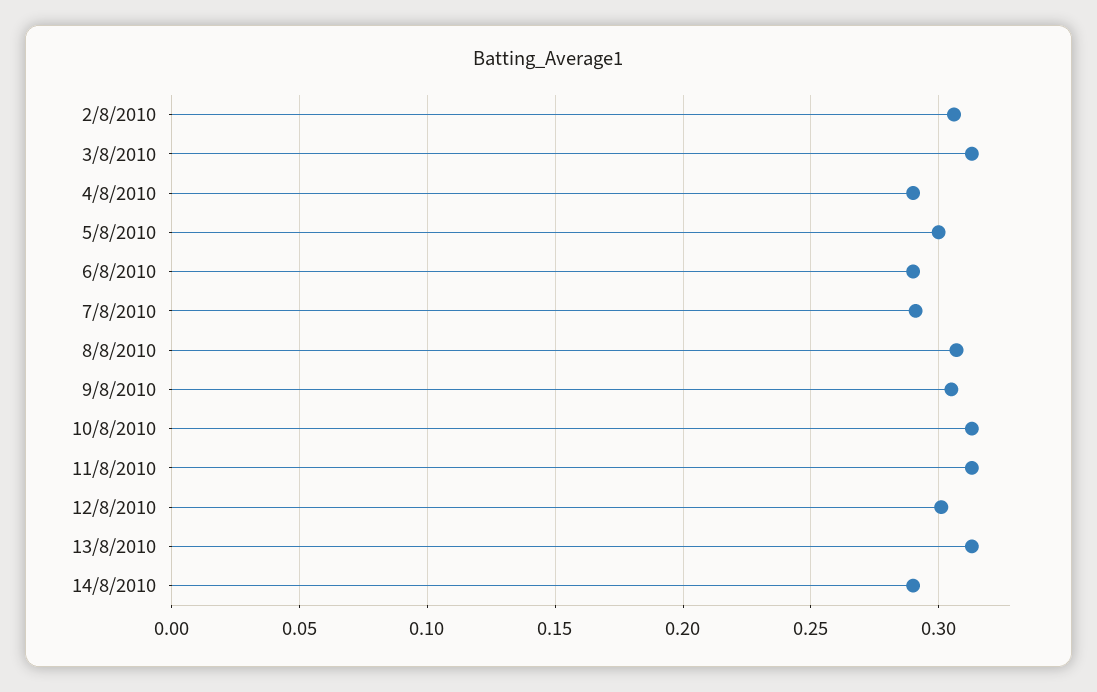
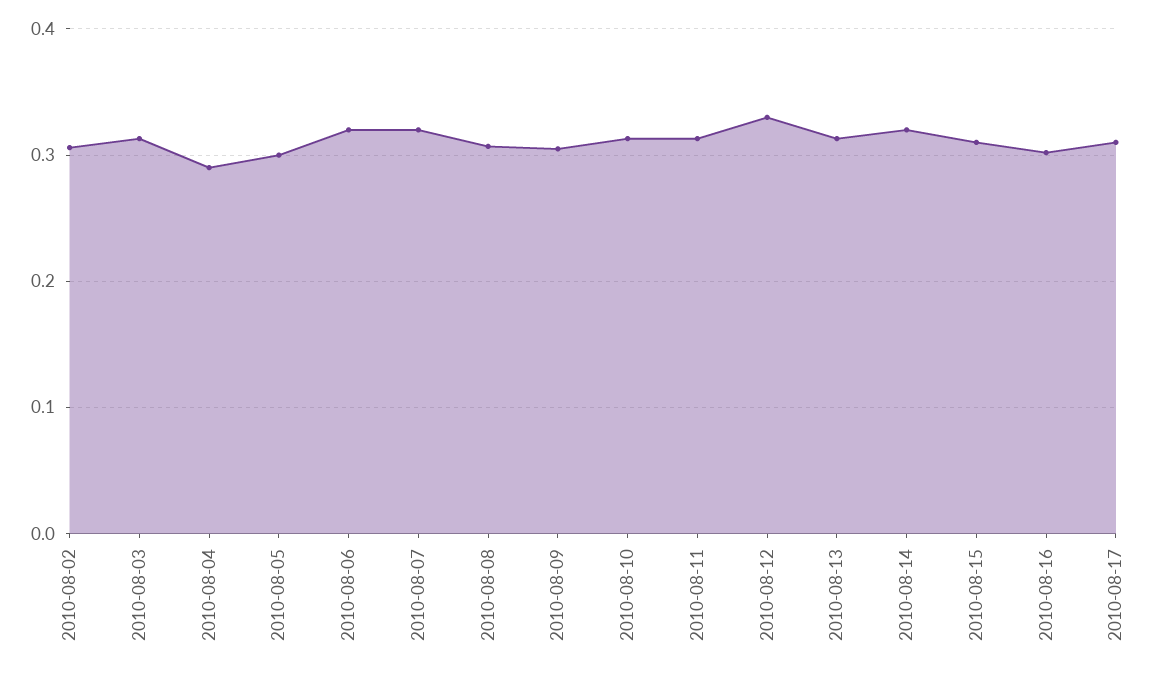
6/8/2010: 0.29 -> 0.32
7/8/2010: 0.29 -> 0.32
12/8/2010: 0.3 -> 0.33
14/8/2010: 0.29 -> 0.32
2010-08-15: none -> 0.31
2010-08-16: none -> 0.3
2010-08-17: none -> 0.31

